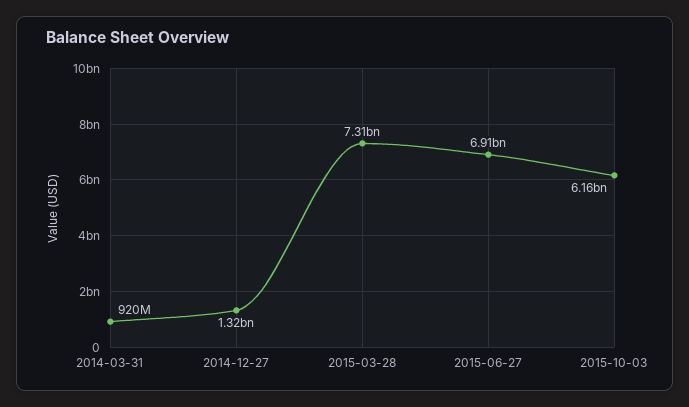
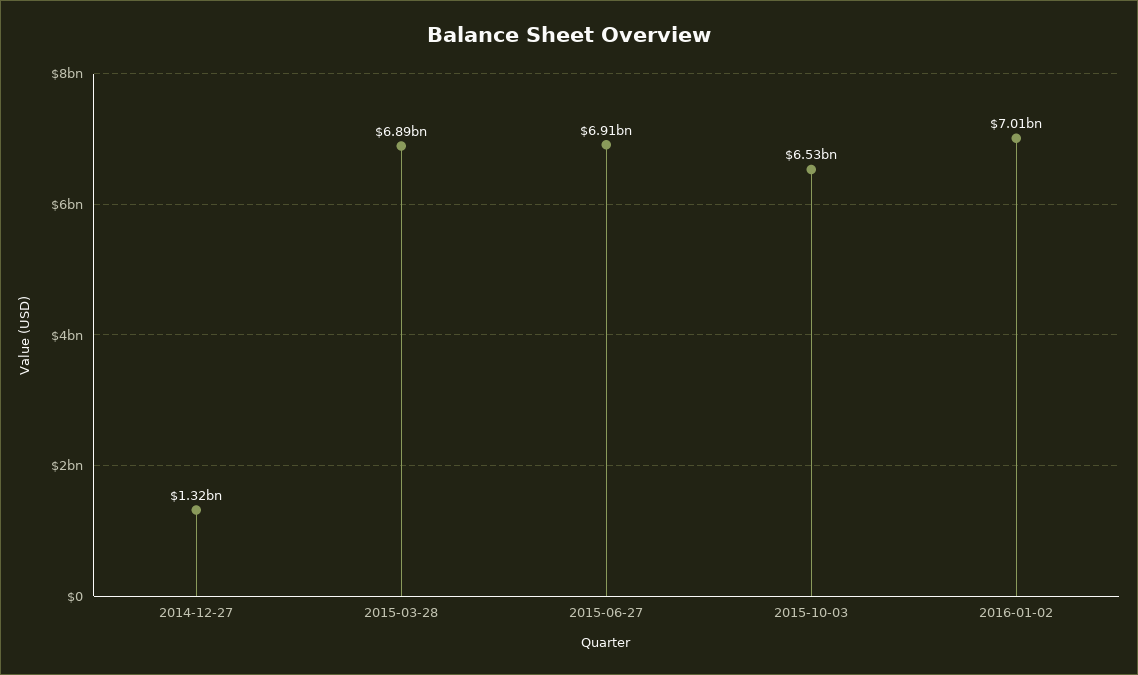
2014-03-31: 920000000 -> none
2015-03-28: 7310000000 -> 6890000000
2015-10-03: 6160000000 -> 6530000000
2016-01-02: none -> 7010000000

